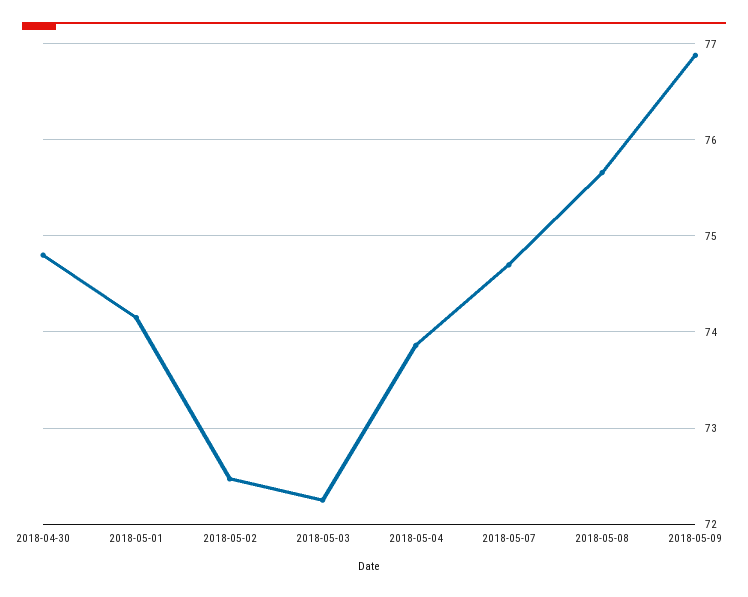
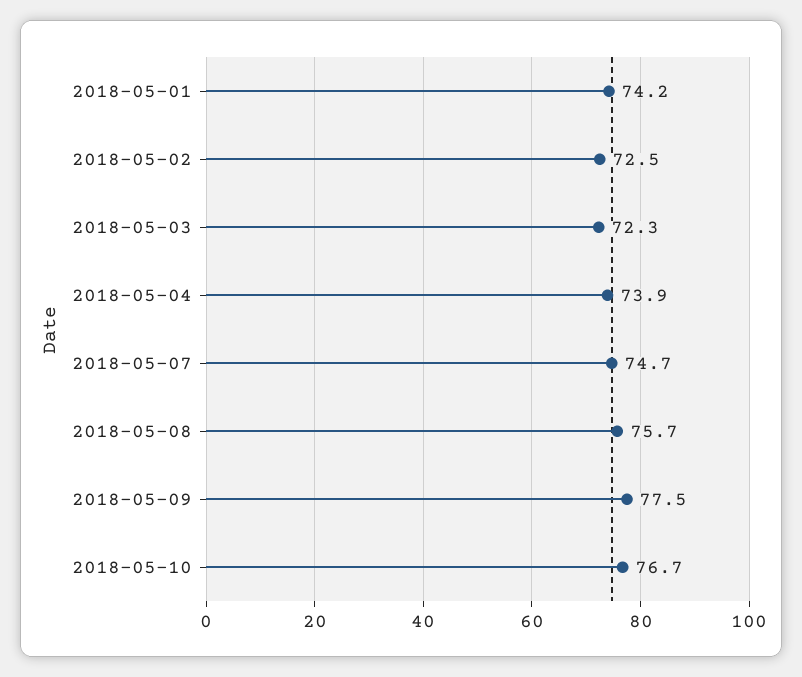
2018-04-30: 74.8 -> none
2018-05-09: 76.9 -> 77.5
2018-05-10: none -> 76.7

